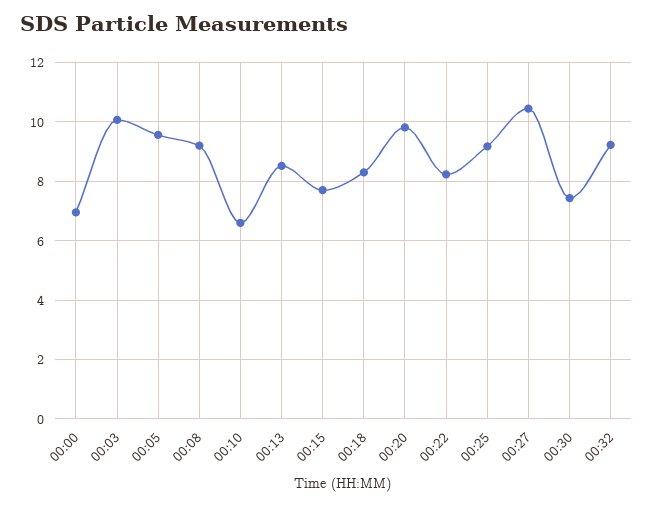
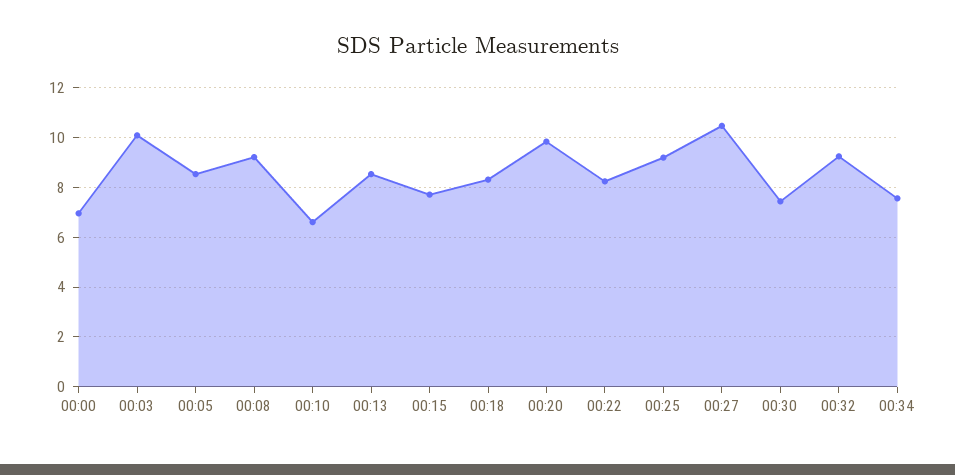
00:05: 9.5 -> 8.5
00:34: none -> 7.5

